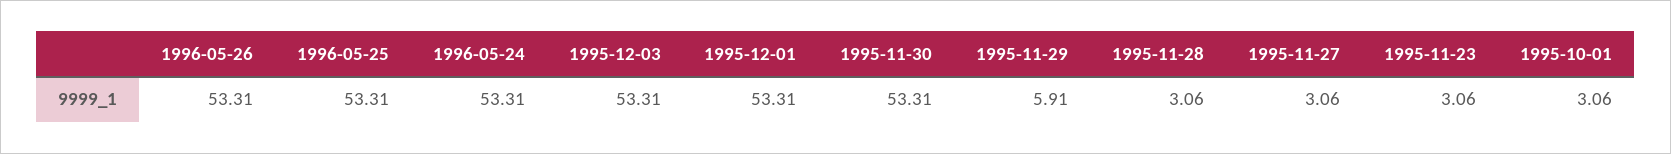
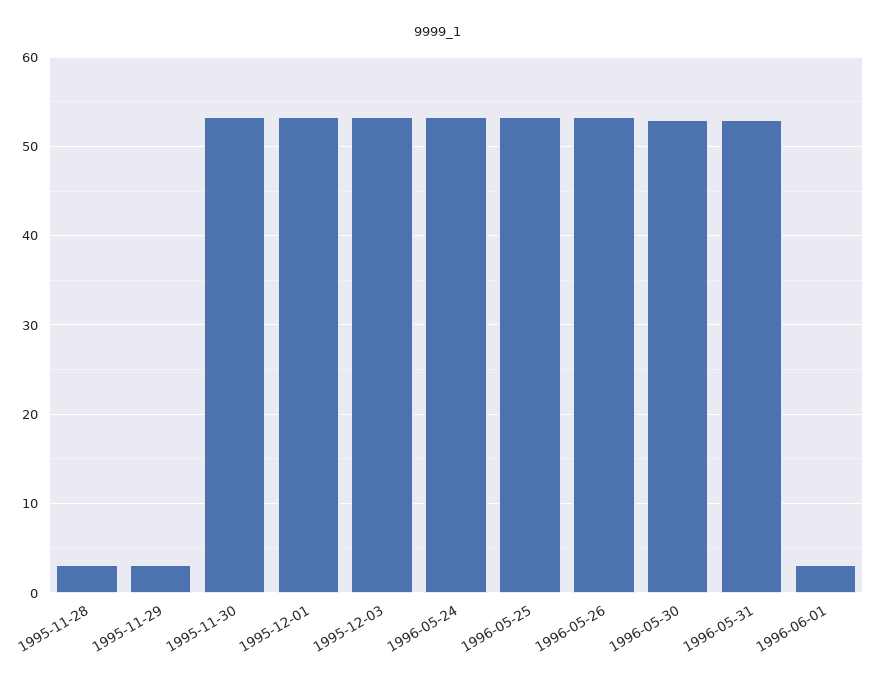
1995-11-29: 5.91 -> 3
1995-11-27: 3.06 -> none
1995-11-23: 3.06 -> none
1995-10-01: 3.06 -> none
1996-05-30: none -> 53
1996-05-31: none -> 53
1996-06-01: none -> 3

